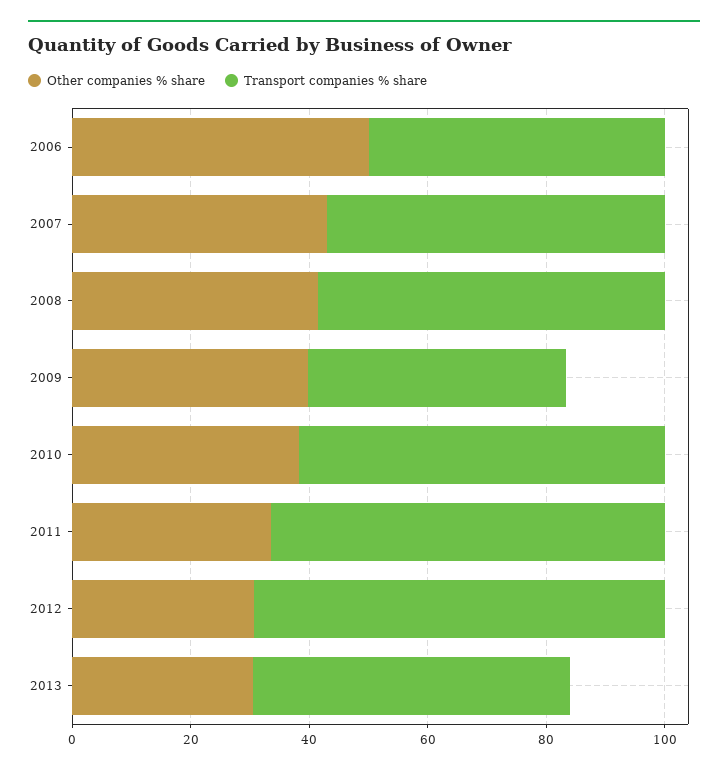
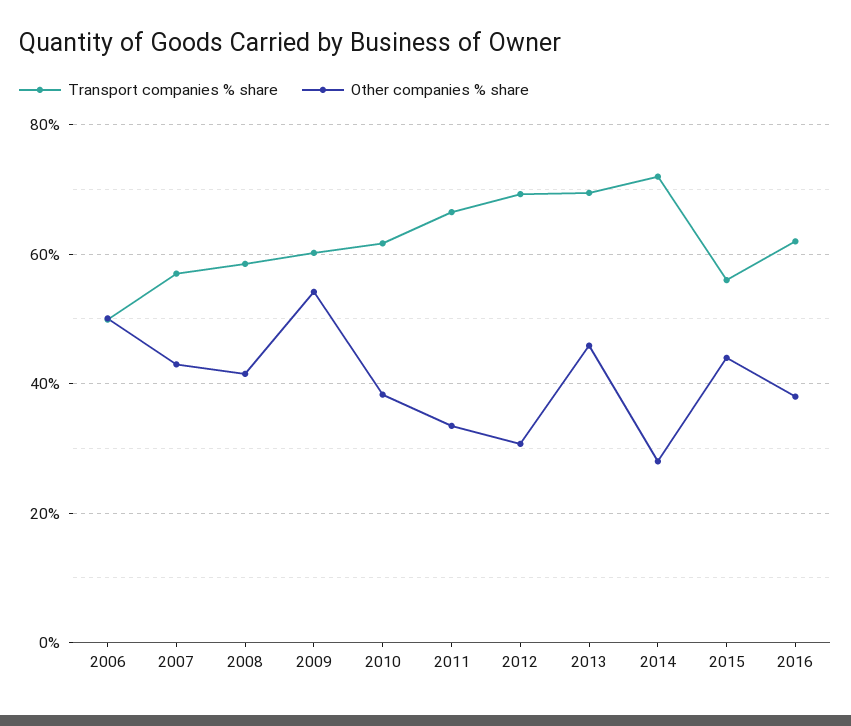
Other companies % share, 2009: 40 -> 54
Transport companies % share, 2009: 45 -> 60
Other companies % share, 2013: 30 -> 46
Transport companies % share, 2013: 55 -> 70
Transport companies % share, 2014: none -> 72
Other companies % share, 2014: none -> 28
Transport companies % share, 2015: none -> 56
Other companies % share, 2015: none -> 44
Transport companies % share, 2016: none -> 62
Other companies % share, 2016: none -> 38

